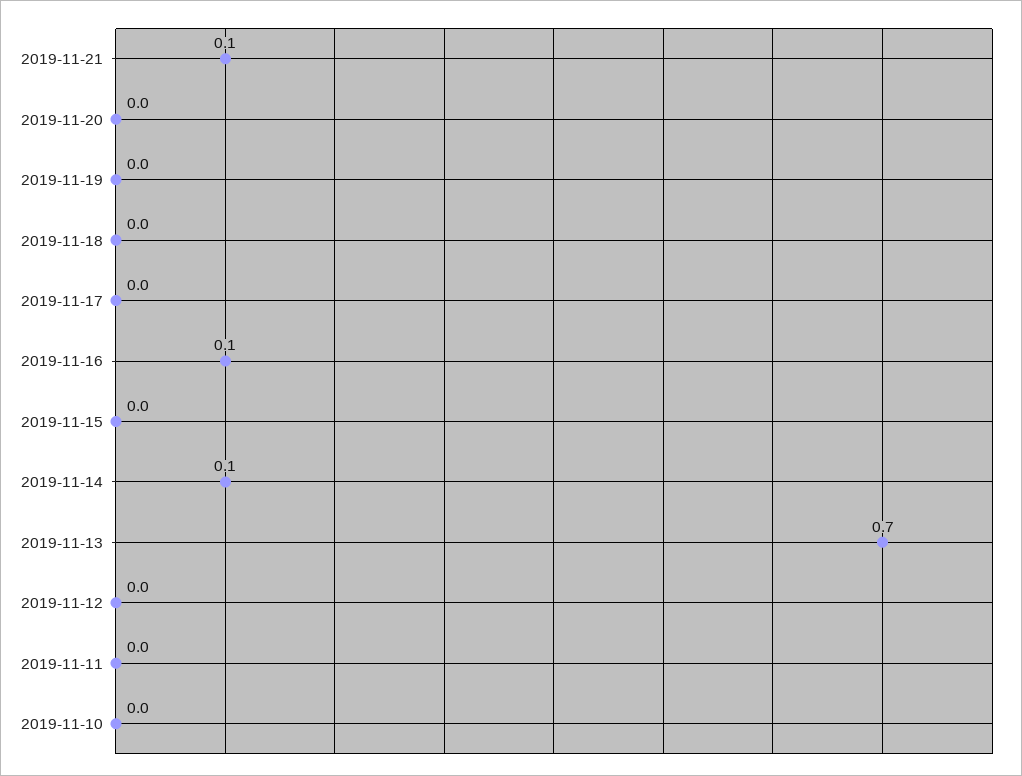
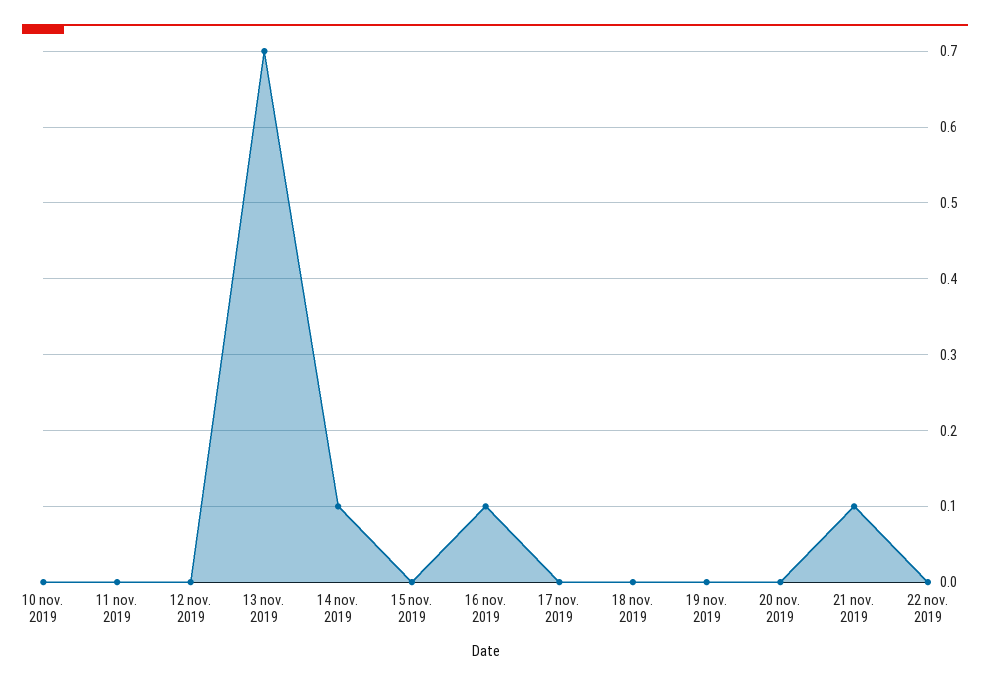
22 nov. 2019: none -> 0

